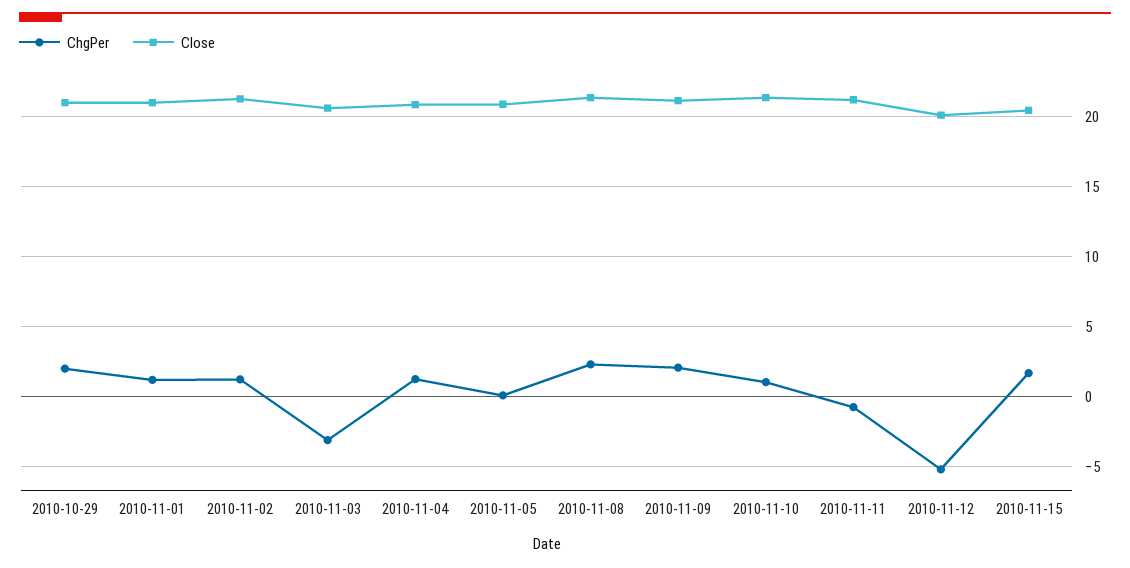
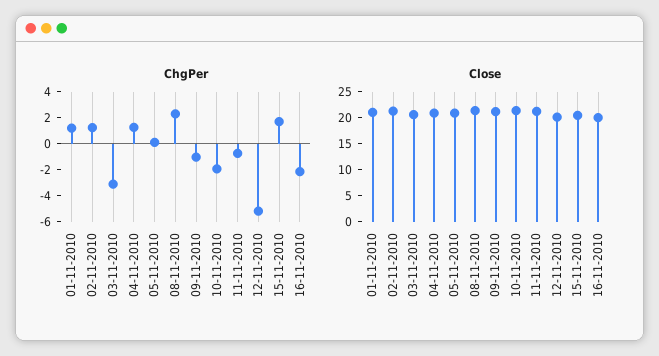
ChgPer, 2010-10-29: 2 -> none
Close, 2010-10-29: 21 -> none
ChgPer, 2010-11-09: 2 -> -1
ChgPer, 2010-11-10: 1 -> -2
ChgPer, 16-11-2010: none -> -2
Close, 16-11-2010: none -> 20

